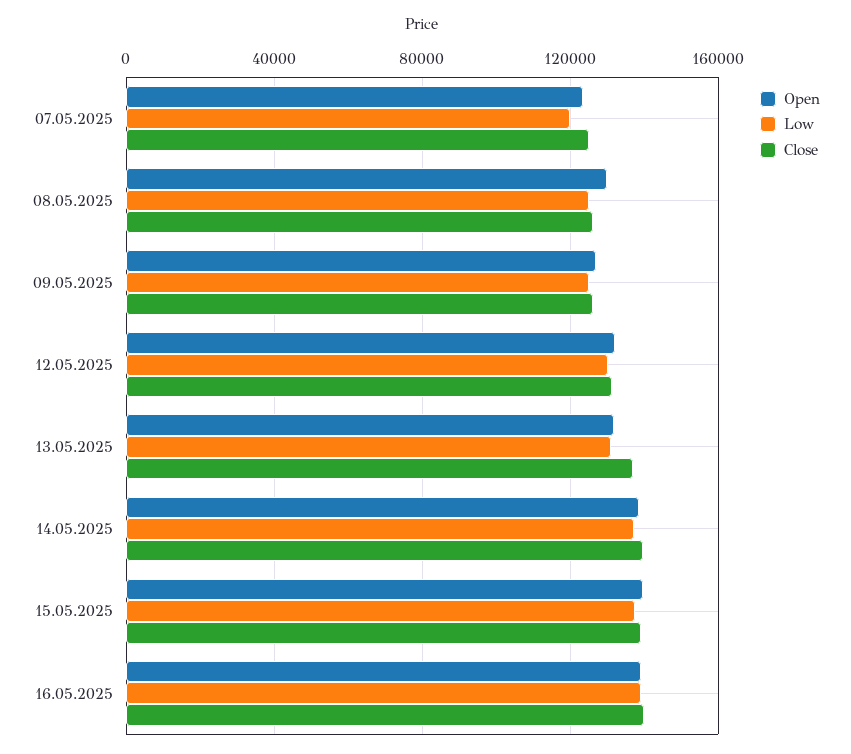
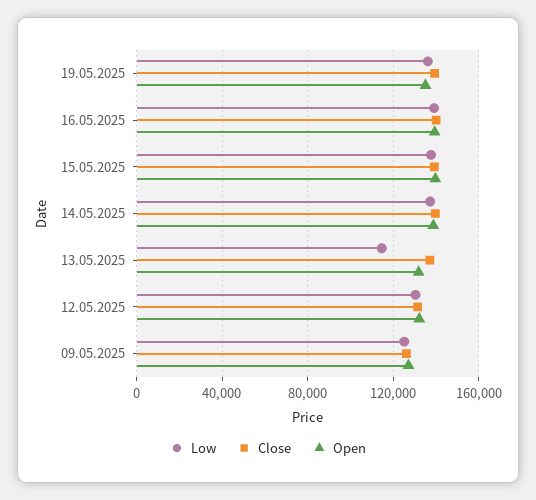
Open, 07.05.2025: 125000 -> none
Low, 07.05.2025: 120000 -> none
Close, 07.05.2025: 125000 -> none
Open, 08.05.2025: 130000 -> none
Low, 08.05.2025: 125000 -> none
Close, 08.05.2025: 125000 -> none
Low, 13.05.2025: 130000 -> 115000
Low, 19.05.2025: none -> 135000
Close, 19.05.2025: none -> 140000
Open, 19.05.2025: none -> 135000

